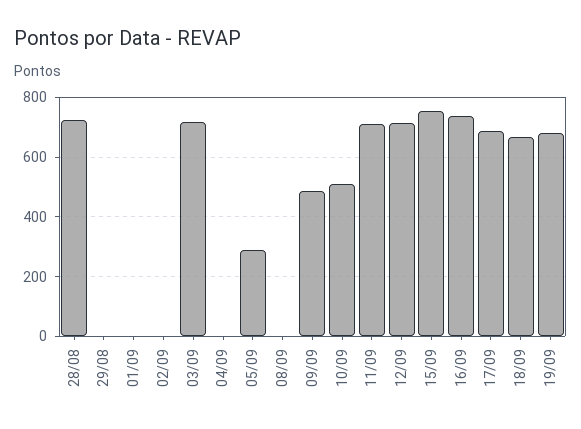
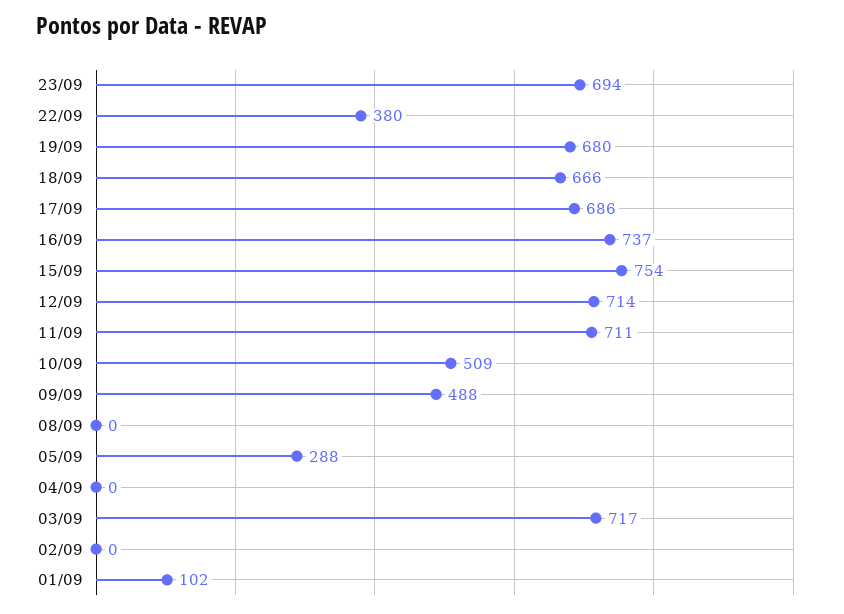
28/08: 725 -> none
29/08: 0 -> none
01/09: 0 -> 102
23/09: none -> 694
22/09: none -> 380

